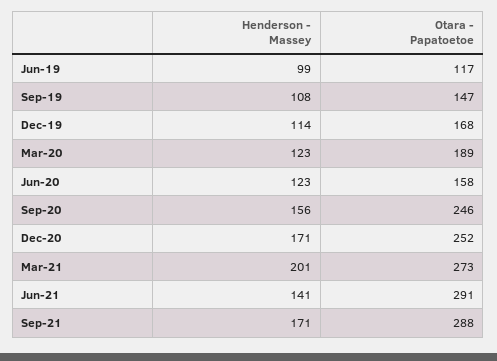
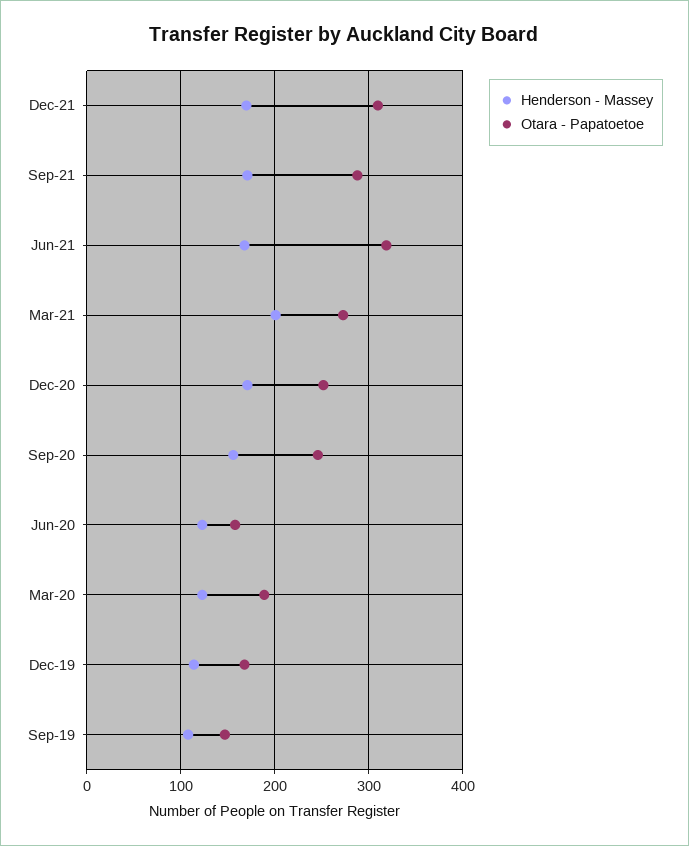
Henderson - Massey, Jun-19: 99 -> none
Otara - Papatoetoe, Jun-19: 117 -> none
Henderson - Massey, Jun-21: 141 -> 170
Otara - Papatoetoe, Jun-21: 291 -> 320
Henderson - Massey, Dec-21: none -> 170
Otara - Papatoetoe, Dec-21: none -> 310

